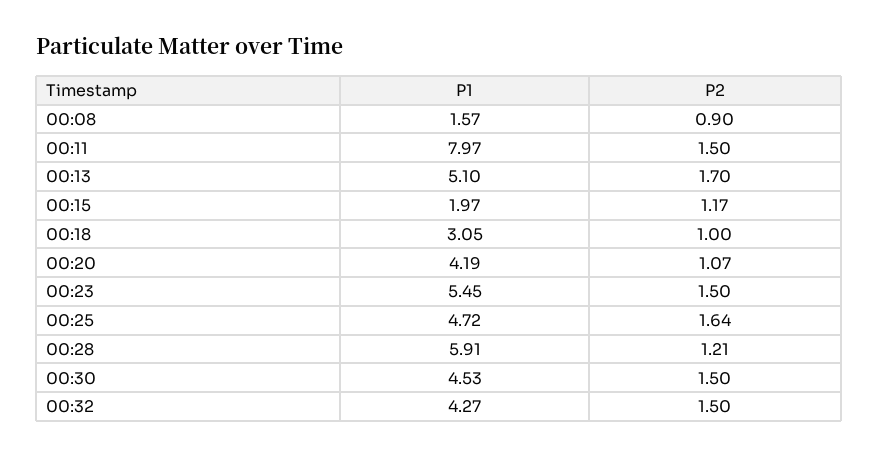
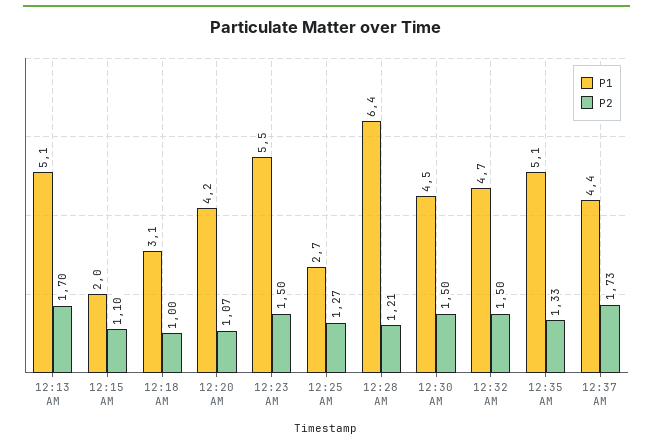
P1, 00:08: 1.57 -> none
P2, 00:08: 0.9 -> none
P1, 00:11: 7.97 -> none
P2, 00:11: 1.5 -> none
P2, 00:15: 1.17 -> 1.1
P1, 00:25: 4.72 -> 2.7
P2, 00:25: 1.64 -> 1.27
P1, 00:28: 5.91 -> 6.4
P1, 00:32: 4.27 -> 4.7
P1, 12:35 AM: none -> 5.1
P2, 12:35 AM: none -> 1.33
P1, 12:37 AM: none -> 4.4
P2, 12:37 AM: none -> 1.73

